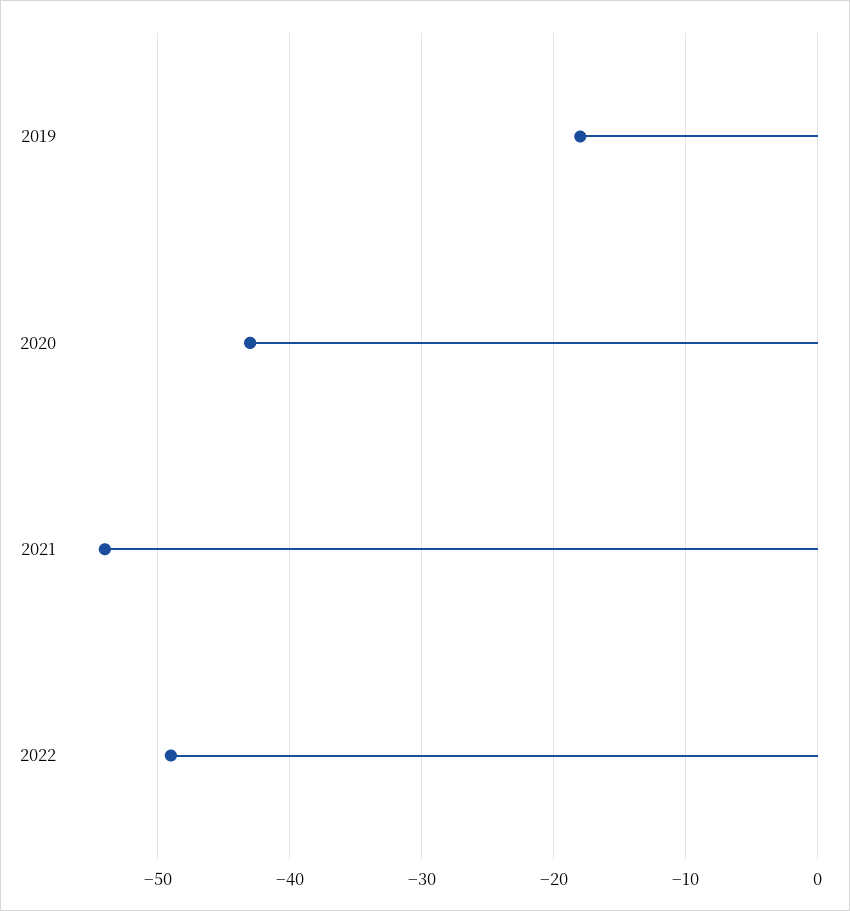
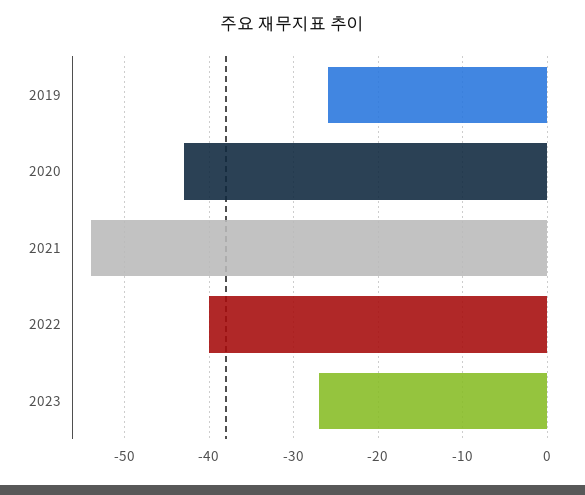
2019: -18 -> -26
2022: -49 -> -40
2023: none -> -27

